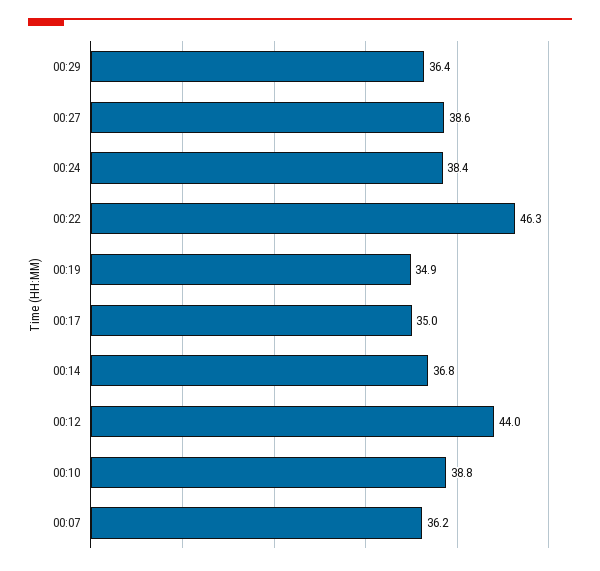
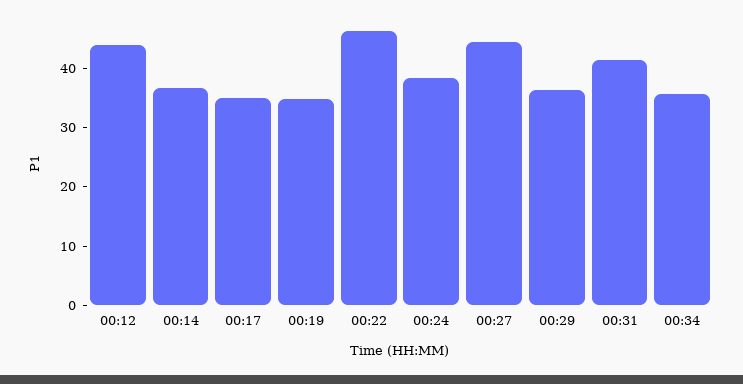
00:27: 38.6 -> 44
00:10: 38.8 -> none
00:07: 36.2 -> none
00:31: none -> 42
00:34: none -> 36

